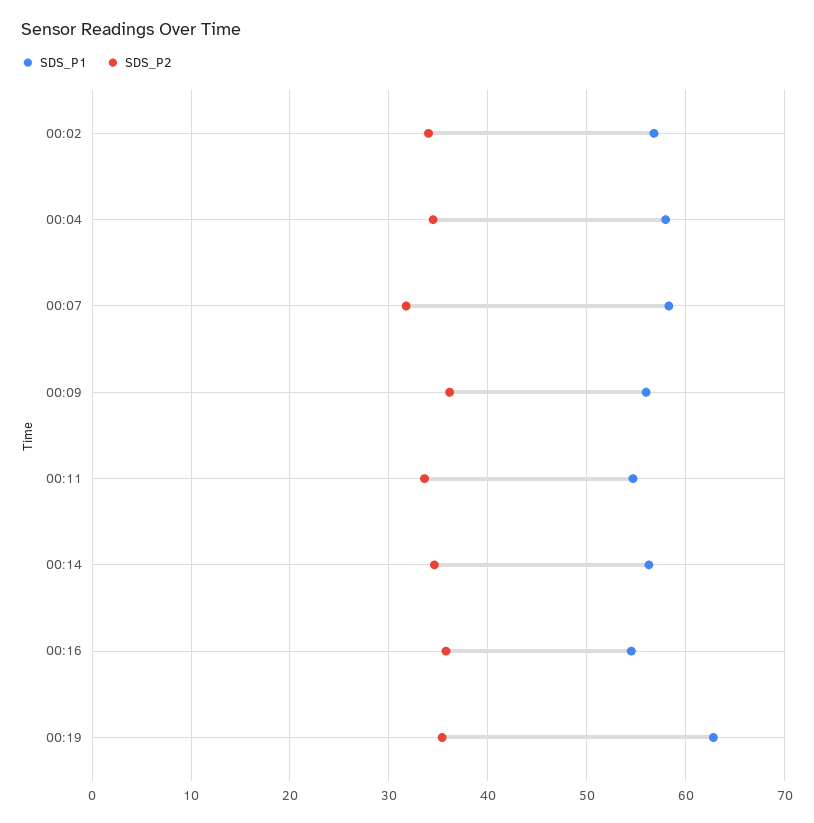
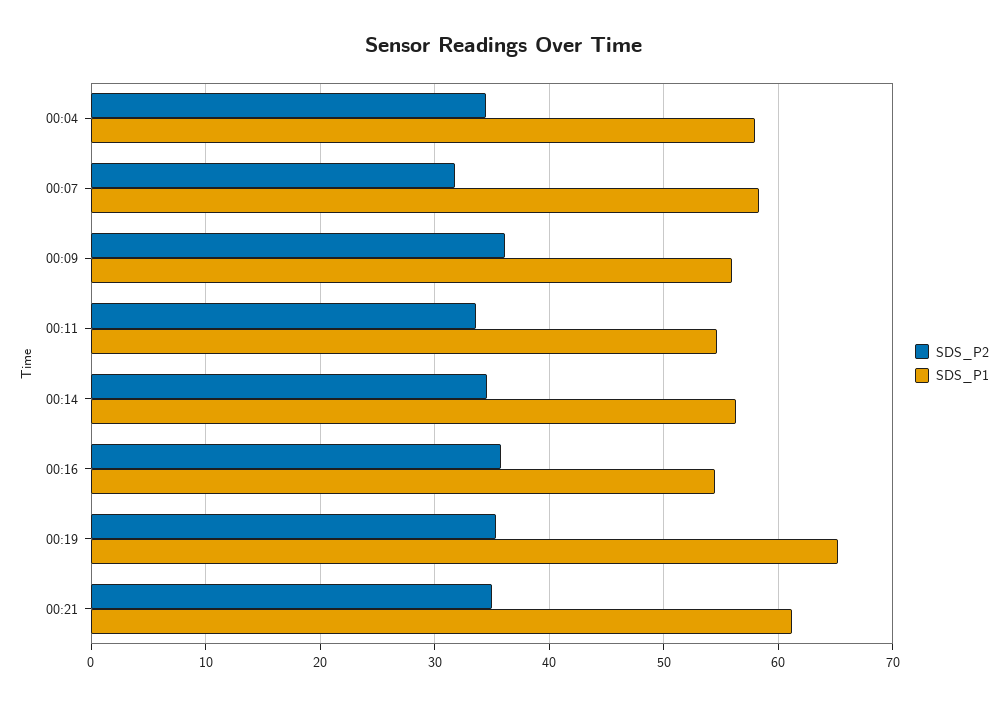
SDS_P1, 00:02: 57 -> none
SDS_P2, 00:02: 34 -> none
SDS_P1, 00:19: 63 -> 65
SDS_P2, 00:21: none -> 35
SDS_P1, 00:21: none -> 61

